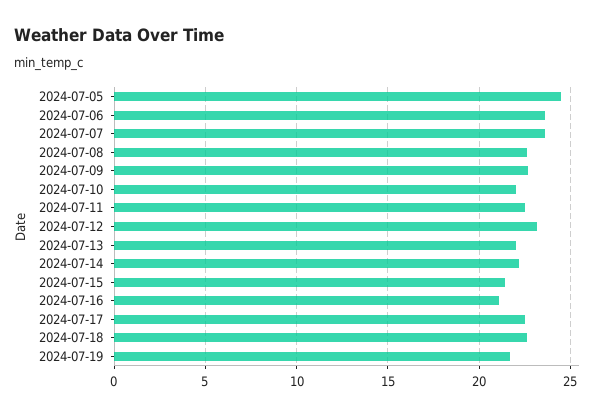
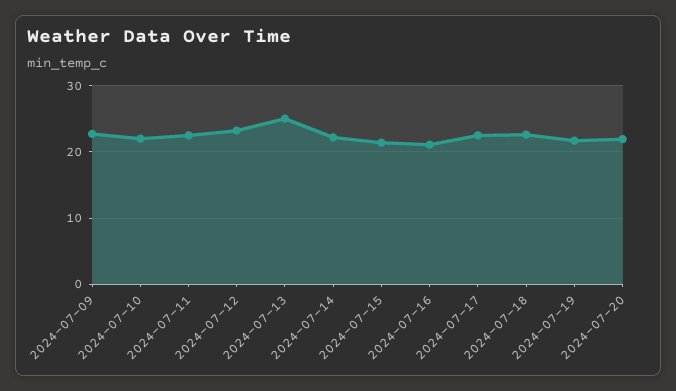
2024-07-05: 24.5 -> none
2024-07-06: 23.5 -> none
2024-07-07: 23.5 -> none
2024-07-08: 22.5 -> none
2024-07-13: 22 -> 25
2024-07-20: none -> 22

